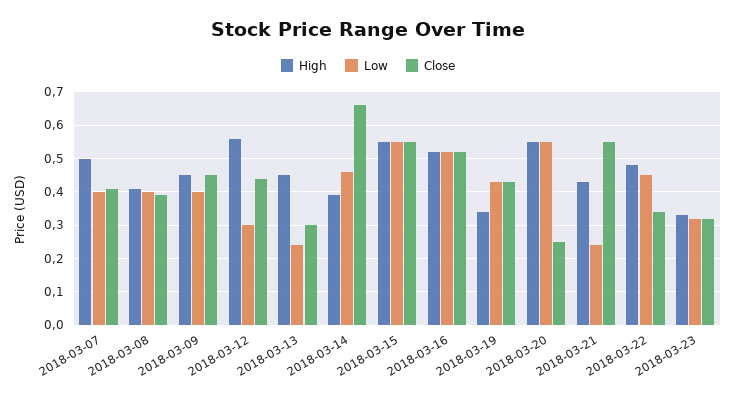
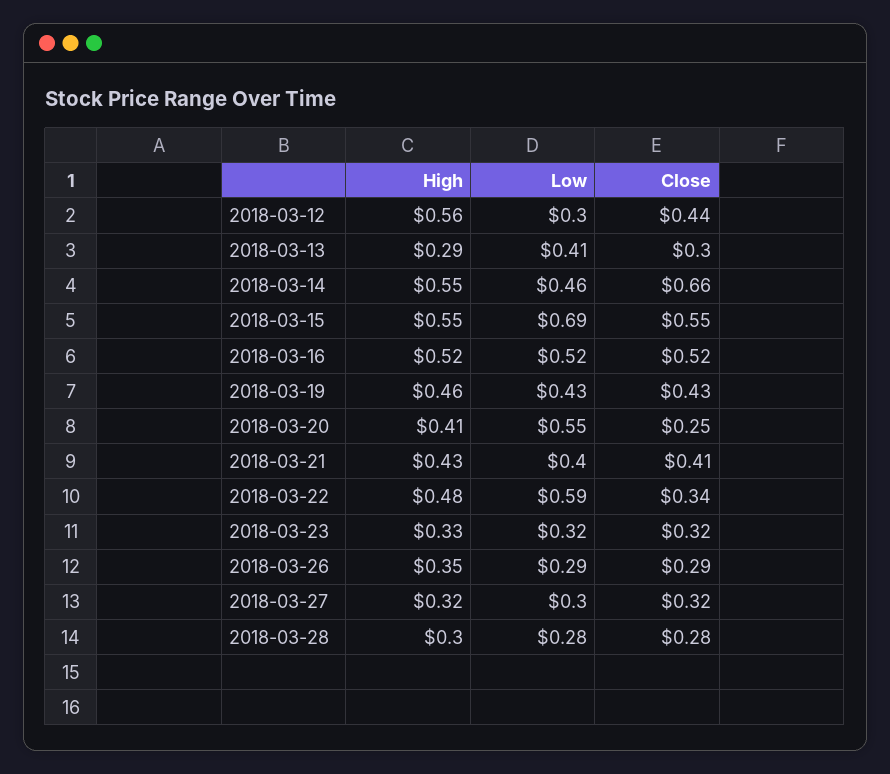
High, 2018-03-07: 0.5 -> none
Low, 2018-03-07: 0.4 -> none
Close, 2018-03-07: 0.4 -> none
High, 2018-03-08: 0.4 -> none
Low, 2018-03-08: 0.4 -> none
Close, 2018-03-08: 0.4 -> none
High, 2018-03-09: 0.45 -> none
Low, 2018-03-09: 0.4 -> none
Close, 2018-03-09: 0.45 -> none
High, 2018-03-13: 0.45 -> 0.29
Low, 2018-03-13: 0.25 -> 0.41
High, 2018-03-14: 0.4 -> 0.55
Low, 2018-03-15: 0.55 -> 0.69
High, 2018-03-19: 0.35 -> 0.46
High, 2018-03-20: 0.55 -> 0.41
Low, 2018-03-21: 0.25 -> 0.4
Close, 2018-03-21: 0.55 -> 0.41
Low, 2018-03-22: 0.45 -> 0.59
High, 2018-03-26: none -> 0.35
Low, 2018-03-26: none -> 0.29
Close, 2018-03-26: none -> 0.29
High, 2018-03-27: none -> 0.32
Low, 2018-03-27: none -> 0.3
Close, 2018-03-27: none -> 0.32
High, 2018-03-28: none -> 0.3
Low, 2018-03-28: none -> 0.28
Close, 2018-03-28: none -> 0.28

